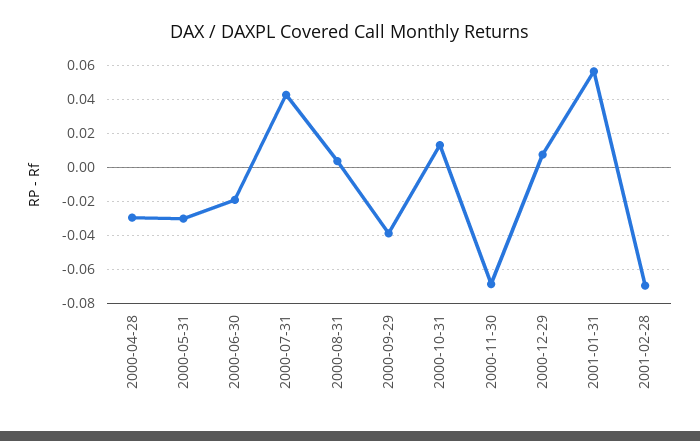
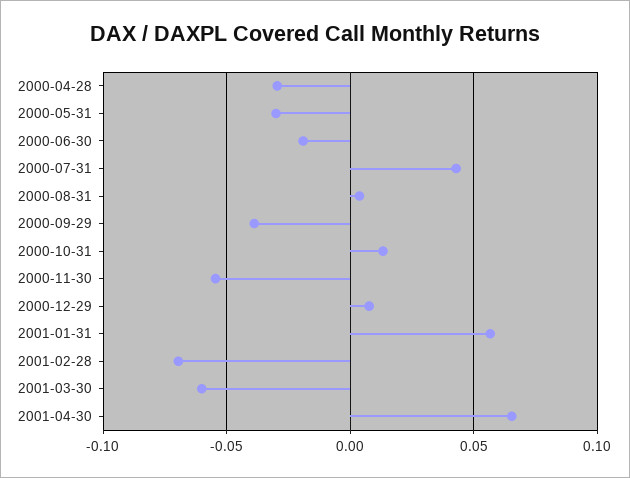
2000-11-30: -0.07 -> -0.055
2001-03-30: none -> -0.06
2001-04-30: none -> 0.065

